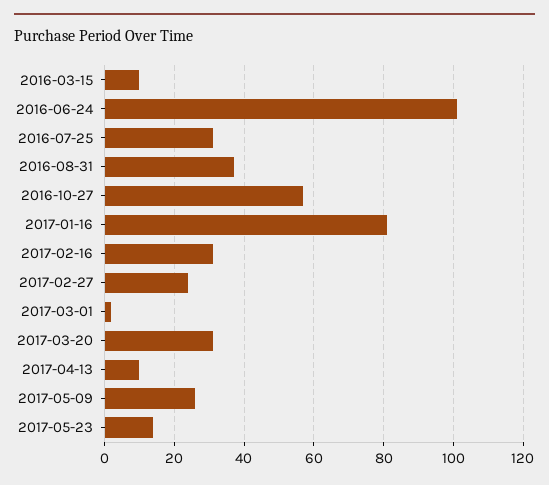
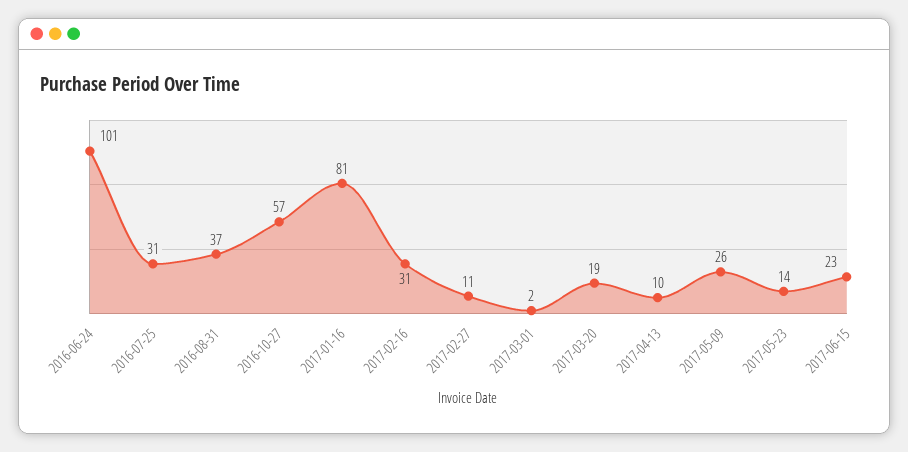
2016-03-15: 10 -> none
2017-02-27: 25 -> 11
2017-03-20: 30 -> 19
2017-06-15: none -> 23

